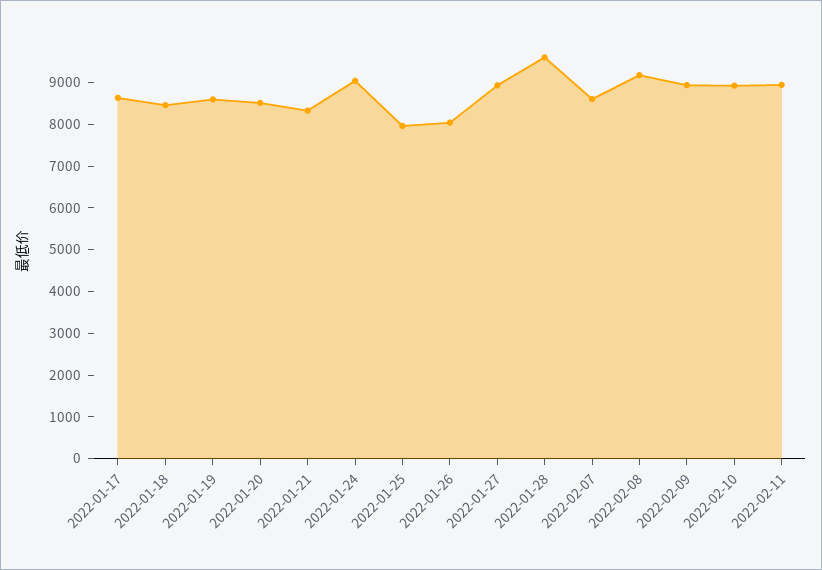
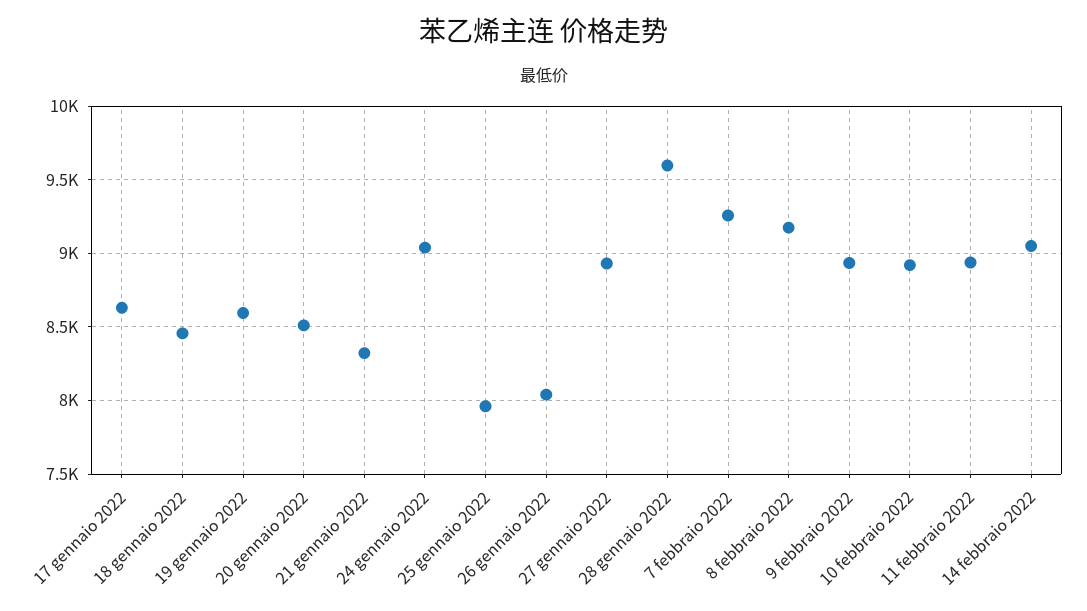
2022-02-07: 8600 -> 9250
14 febbraio 2022: none -> 9050

